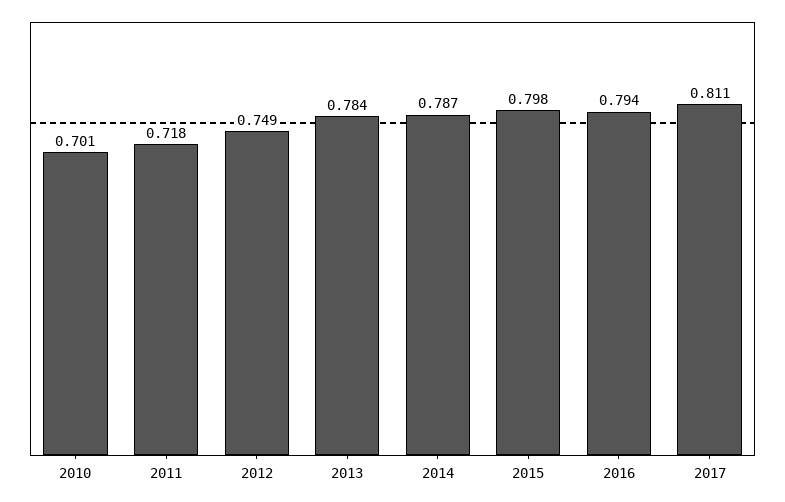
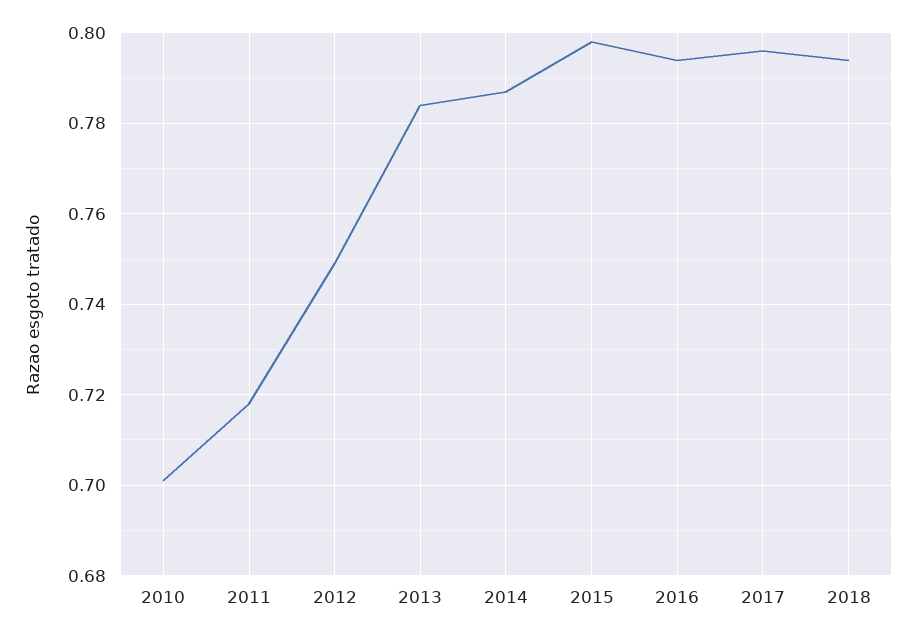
2017: 0.811 -> 0.795
2018: none -> 0.795

